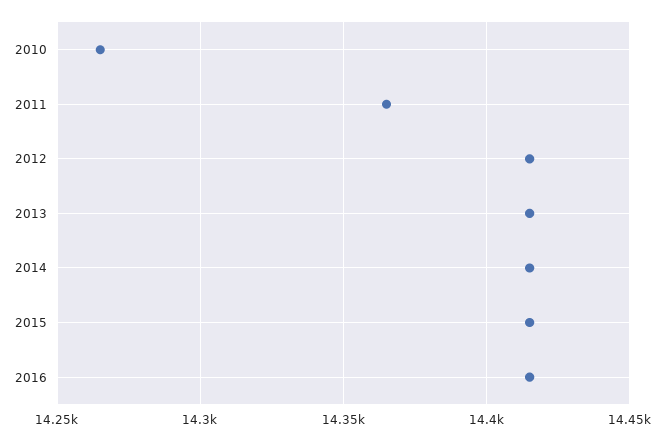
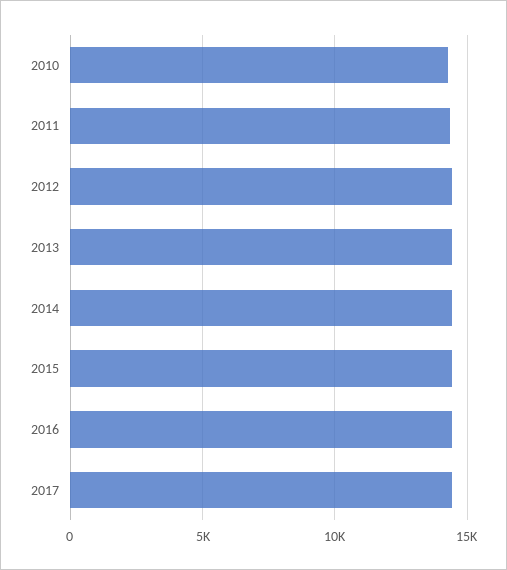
2017: none -> 14500

